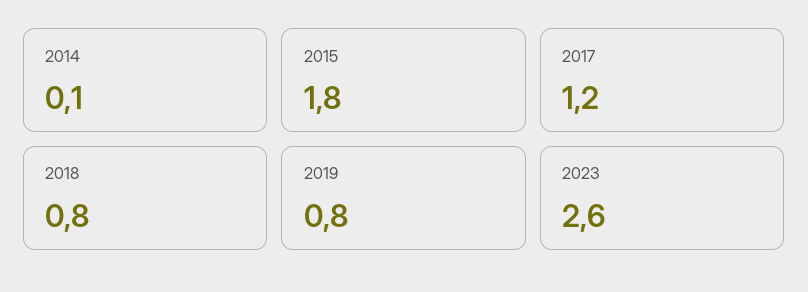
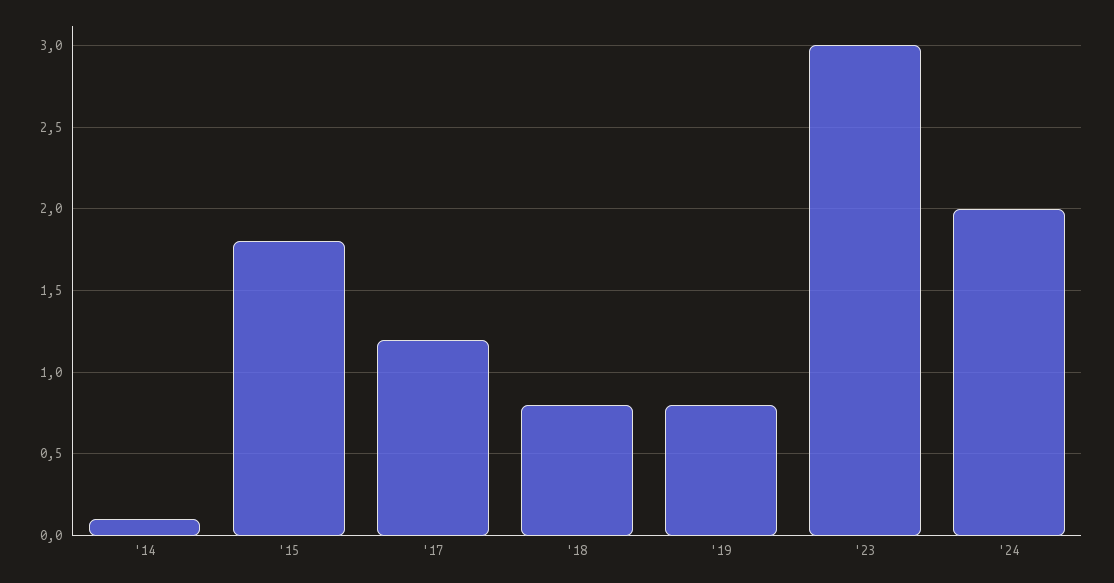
2023: 2.6 -> 3
'24: none -> 2

